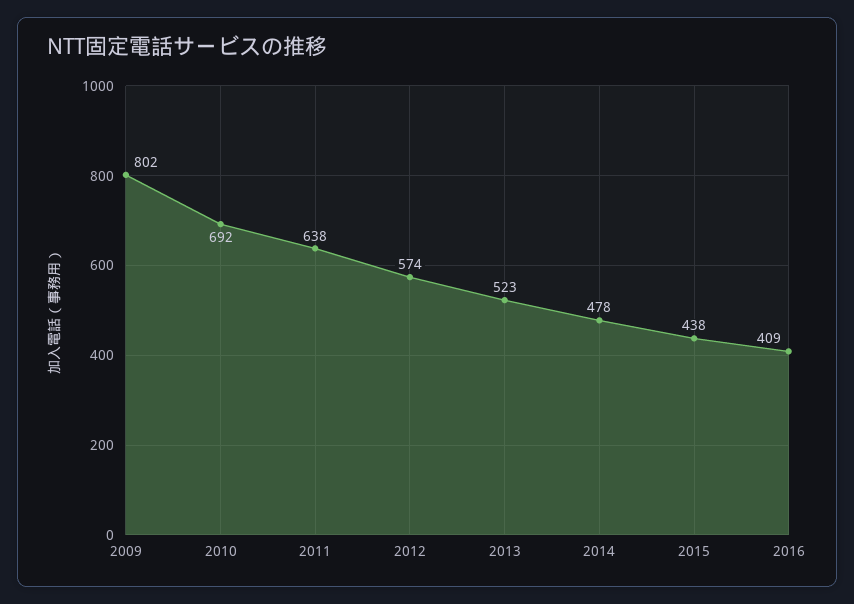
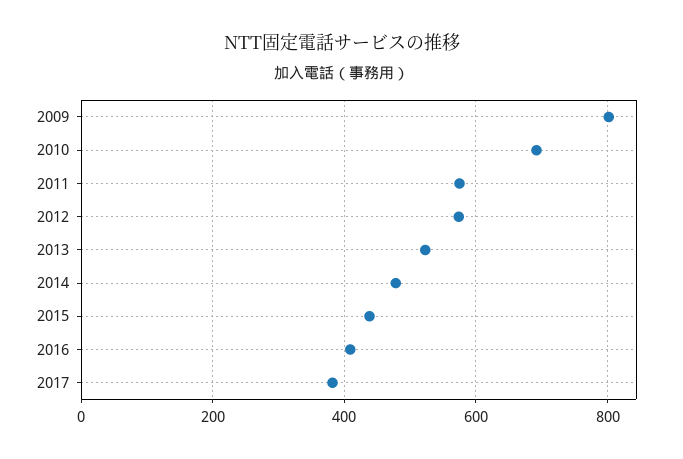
2011: 638 -> 580
2017: none -> 380

